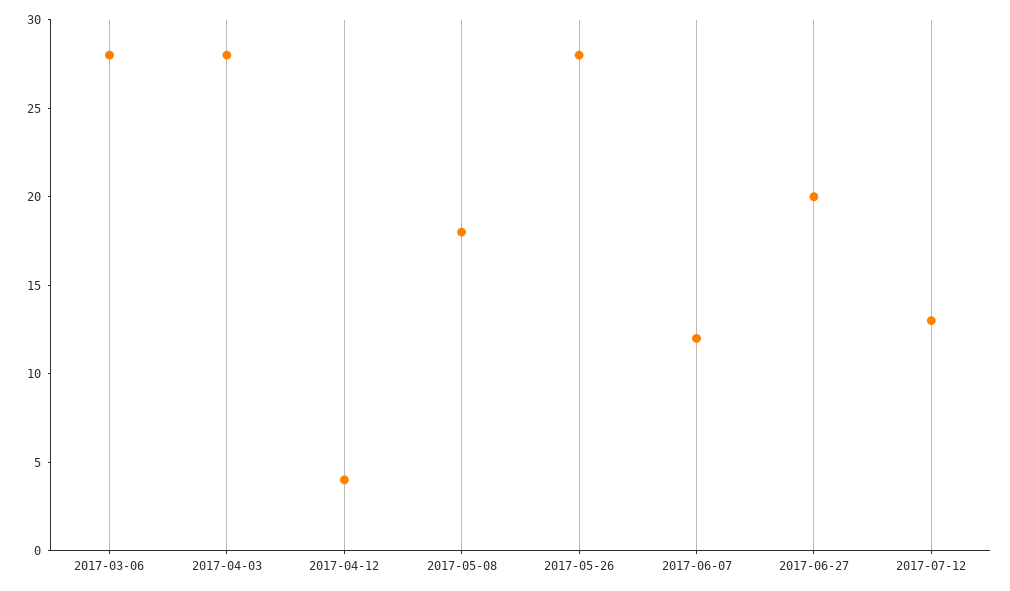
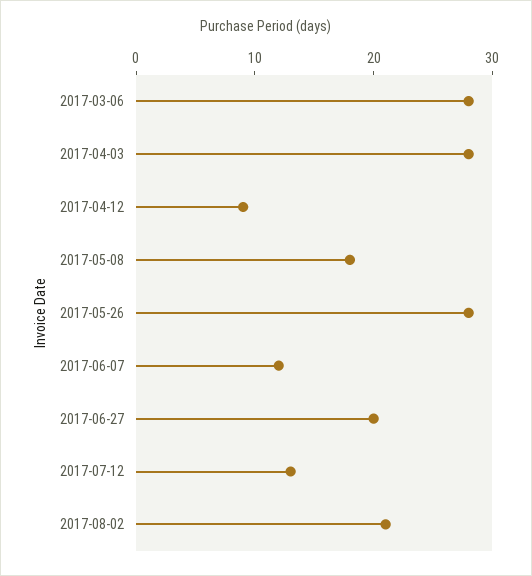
2017-04-12: 4 -> 9
2017-08-02: none -> 21

